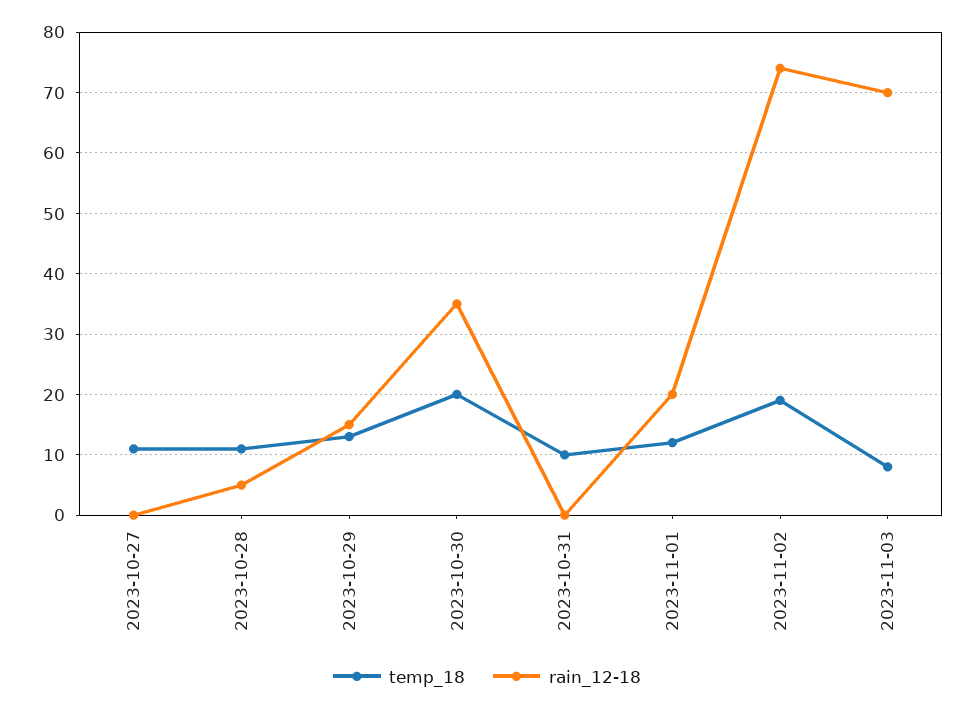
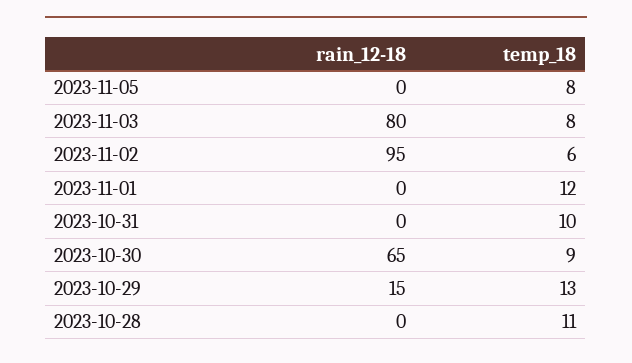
temp_18, 2023-10-27: 11 -> none
rain_12-18, 2023-10-27: 0 -> none
rain_12-18, 2023-10-28: 5 -> 0
temp_18, 2023-10-30: 20 -> 9
rain_12-18, 2023-10-30: 35 -> 65
rain_12-18, 2023-11-01: 20 -> 0
temp_18, 2023-11-02: 19 -> 6
rain_12-18, 2023-11-02: 74 -> 95
rain_12-18, 2023-11-03: 70 -> 80
rain_12-18, 2023-11-05: none -> 0
temp_18, 2023-11-05: none -> 8

